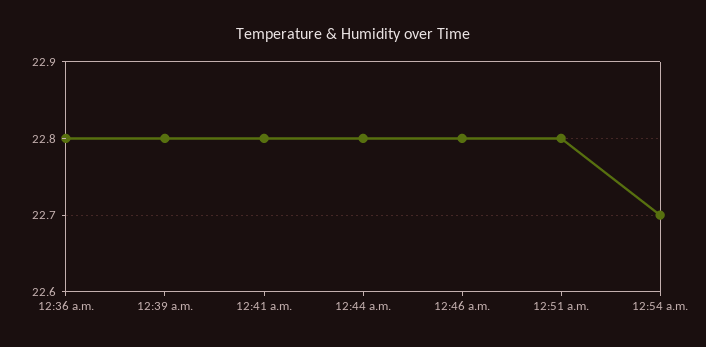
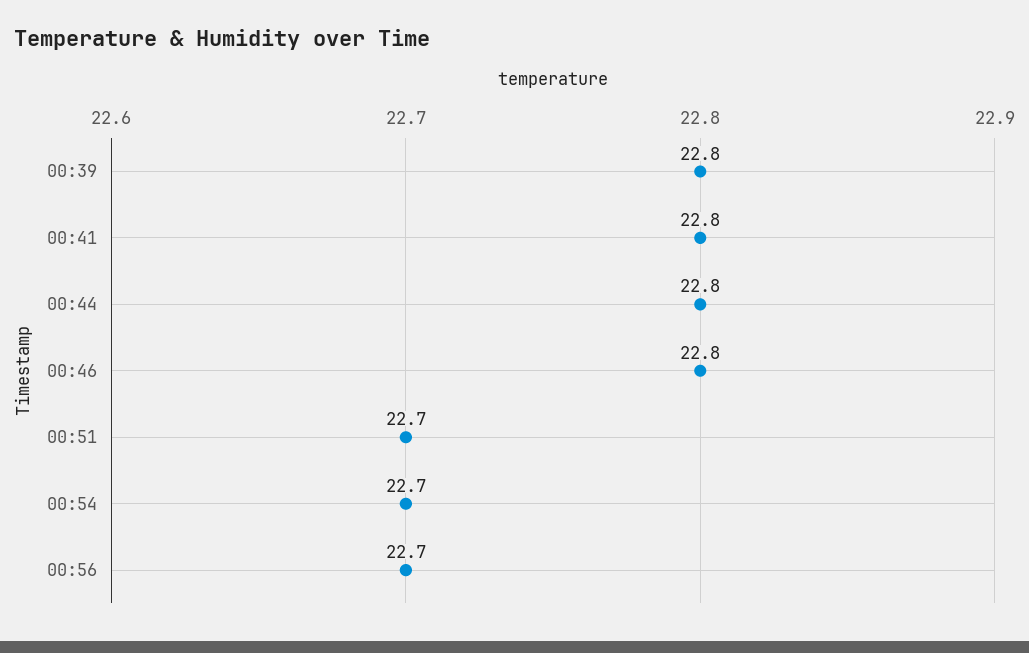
12:36 a.m.: 22.8 -> none
12:51 a.m.: 22.8 -> 22.7
00:56: none -> 22.7

